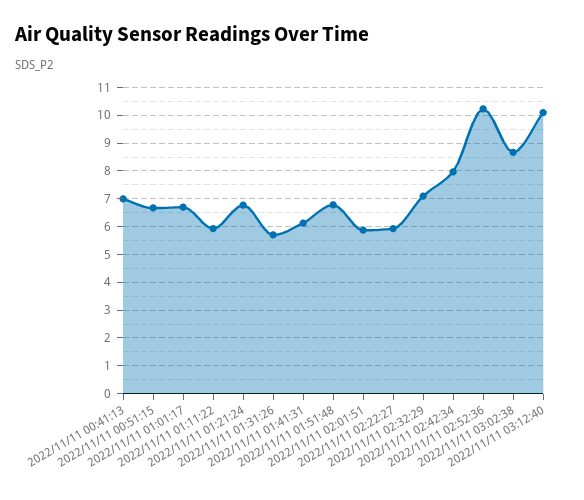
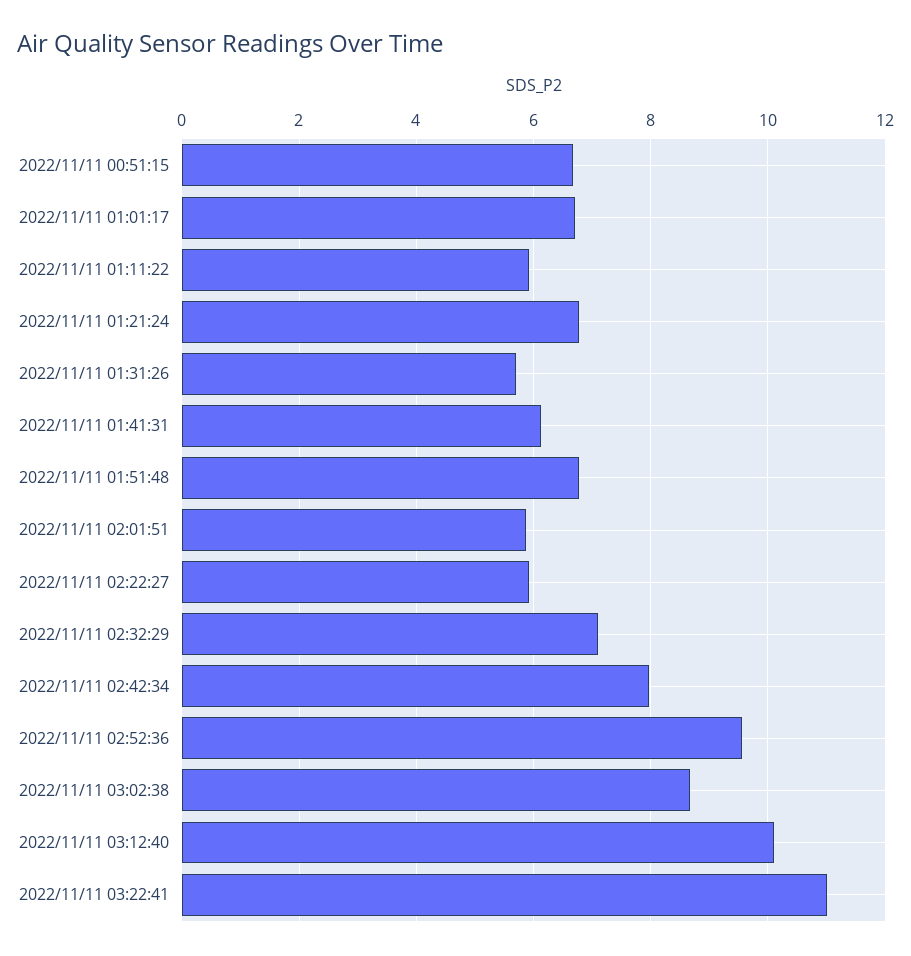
2022/11/11 00:41:13: 7 -> none
2022/11/11 02:52:36: 10.25 -> 9.6
2022/11/11 03:22:41: none -> 11

